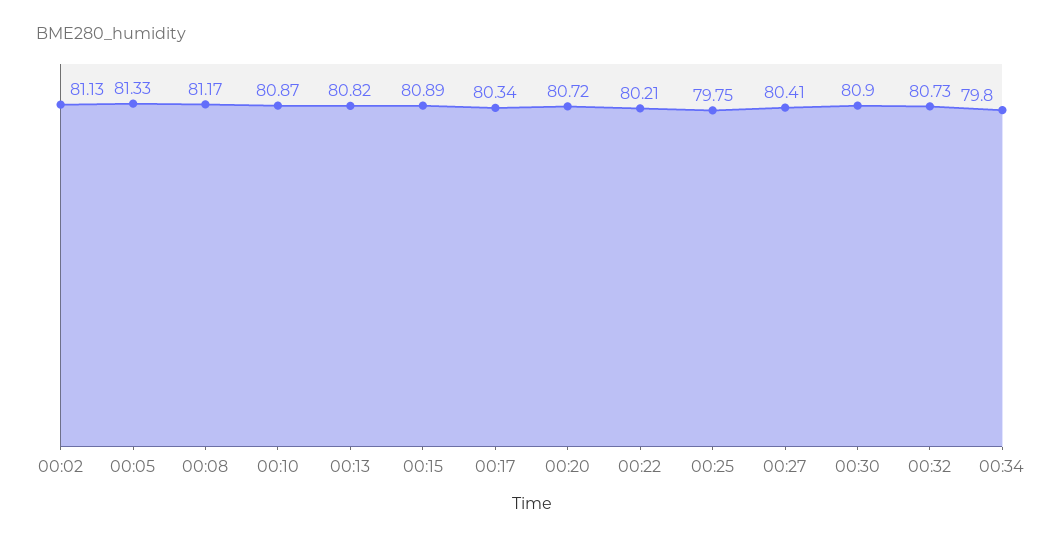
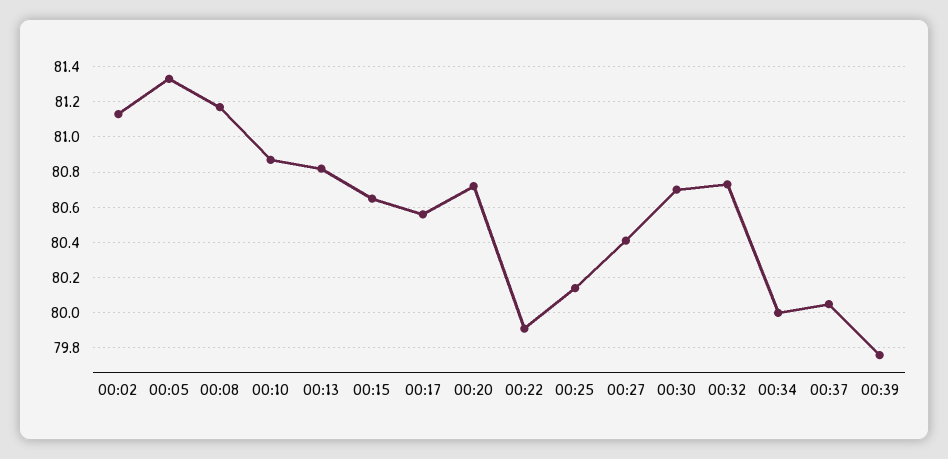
00:15: 80.89 -> 80.65
00:17: 80.34 -> 80.55
00:22: 80.21 -> 79.9
00:25: 79.75 -> 80.15
00:30: 80.9 -> 80.7
00:34: 79.8 -> 80
00:37: none -> 80.05
00:39: none -> 79.75

